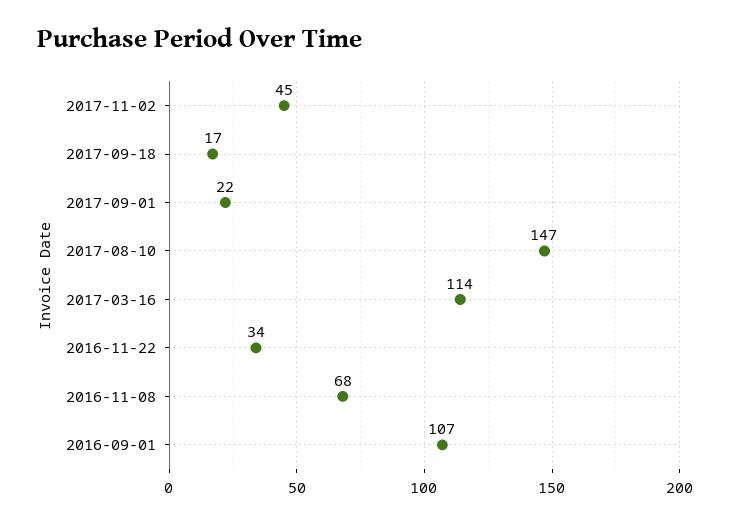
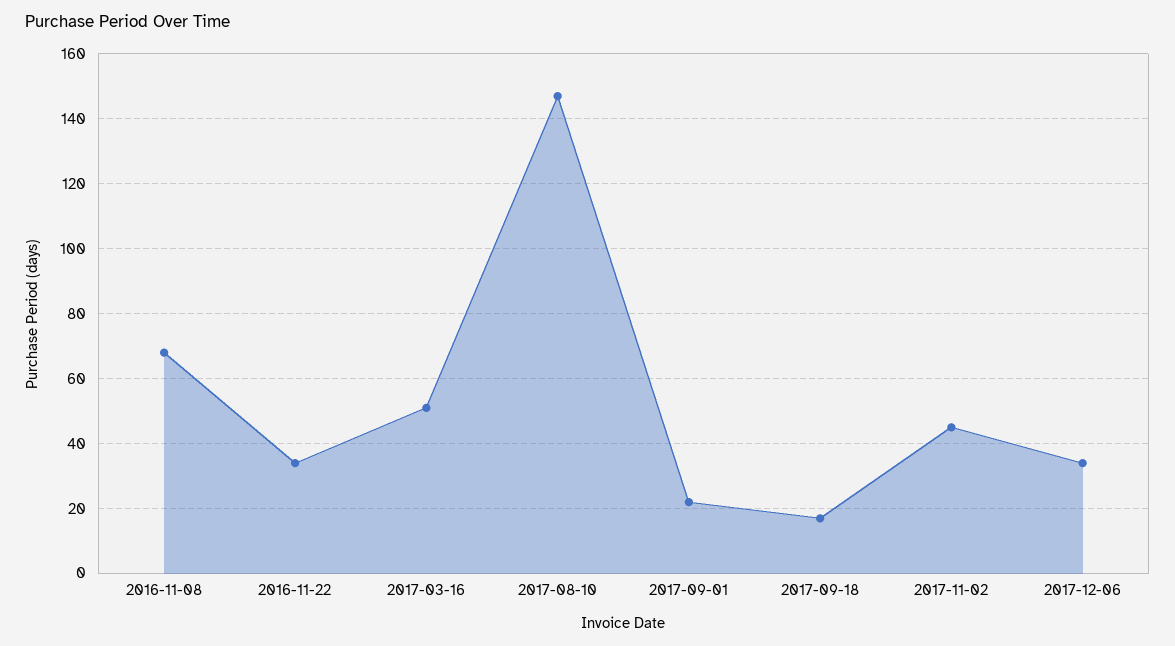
2017-03-16: 114 -> 50
2016-09-01: 107 -> none
2017-12-06: none -> 35

